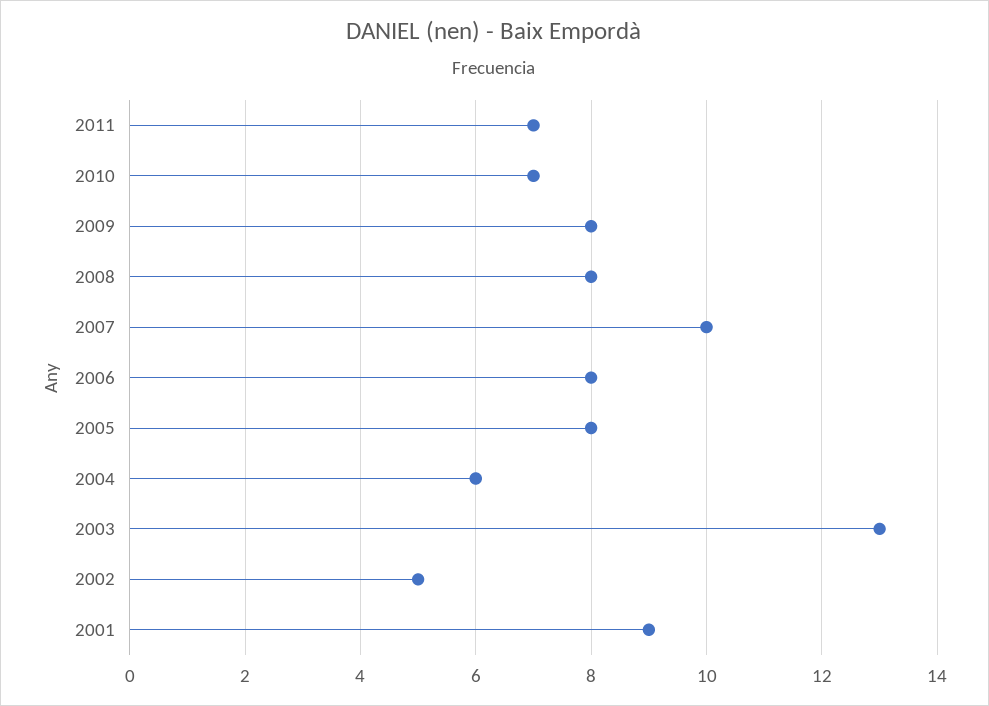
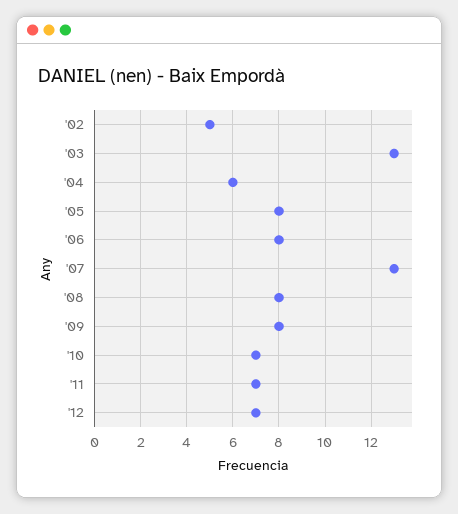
2007: 10 -> 13
2001: 9 -> none
'12: none -> 7

